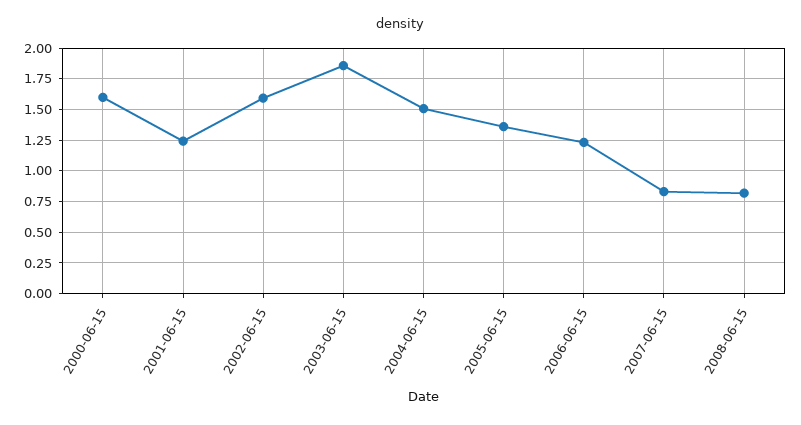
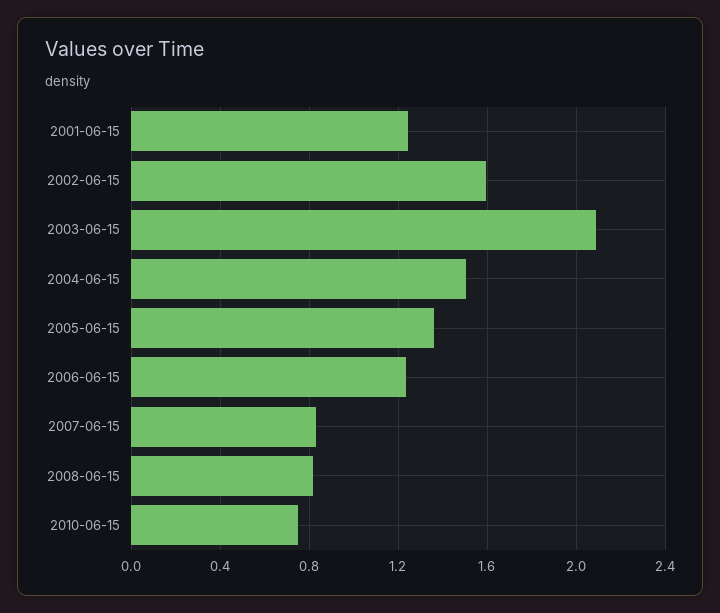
2000-06-15: 1.6 -> none
2003-06-15: 1.85 -> 2.1
2010-06-15: none -> 0.75

